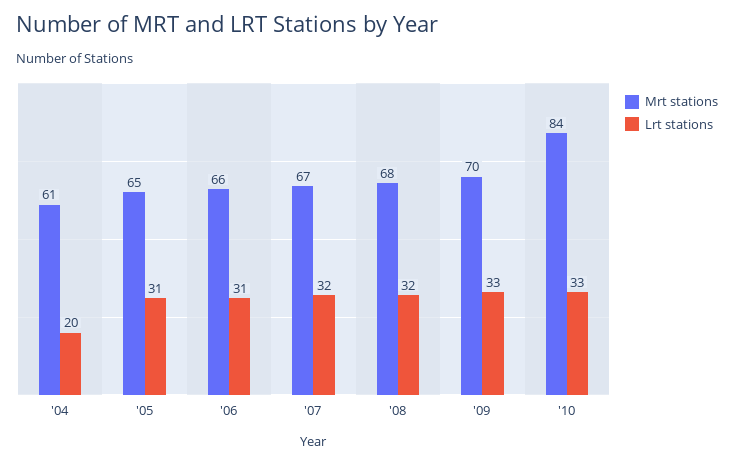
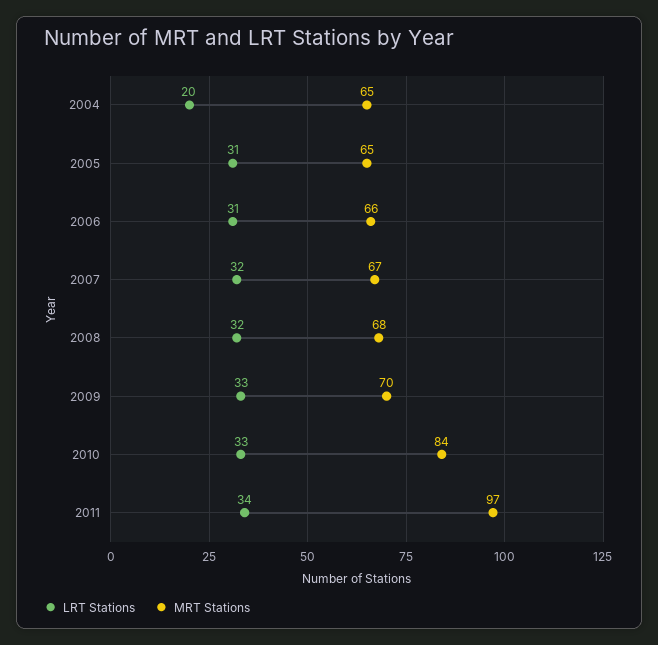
Mrt stations, '04: 61 -> 65
Lrt stations, 2011: none -> 34
Mrt stations, 2011: none -> 97

